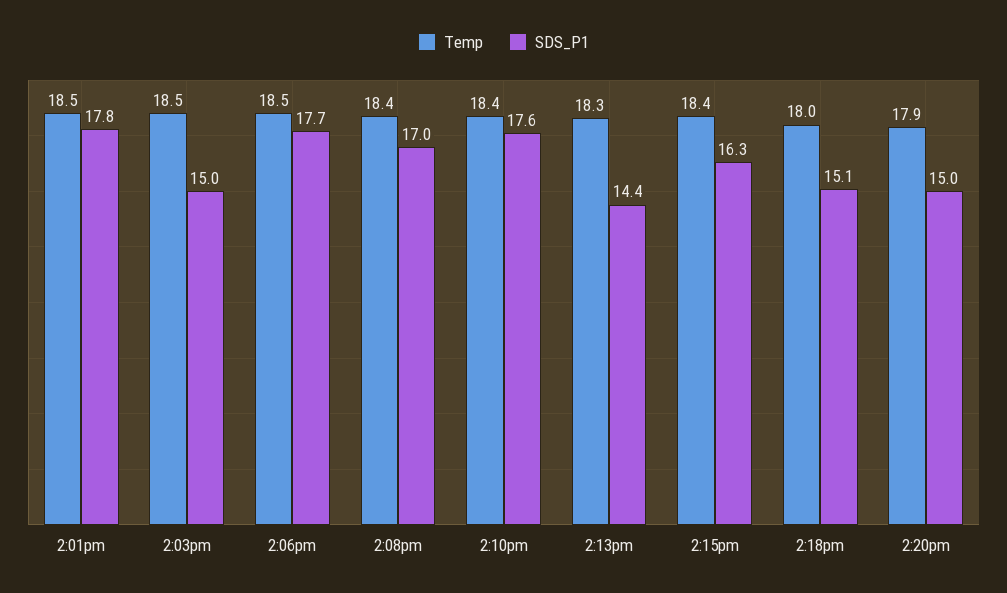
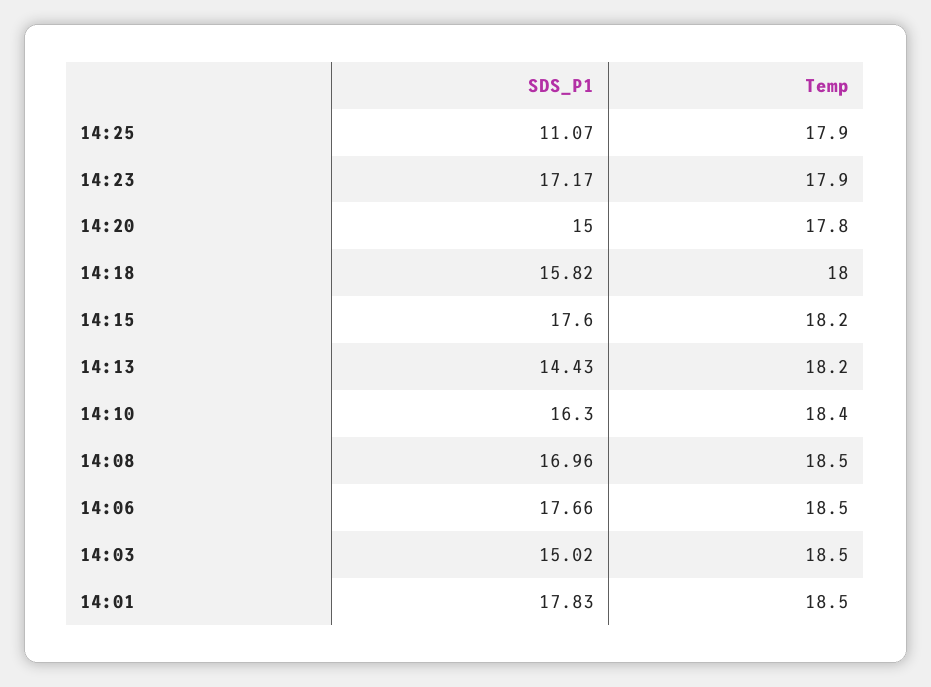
Temp, 2:08pm: 18.4 -> 18.5
SDS_P1, 2:10pm: 17.6 -> 16.3
Temp, 2:13pm: 18.3 -> 18.2
Temp, 2:15pm: 18.4 -> 18.2
SDS_P1, 2:15pm: 16.3 -> 17.6
SDS_P1, 2:18pm: 15.1 -> 15.82
Temp, 2:20pm: 17.9 -> 17.8
SDS_P1, 14:25: none -> 11.07
Temp, 14:25: none -> 17.9
SDS_P1, 14:23: none -> 17.17
Temp, 14:23: none -> 17.9

